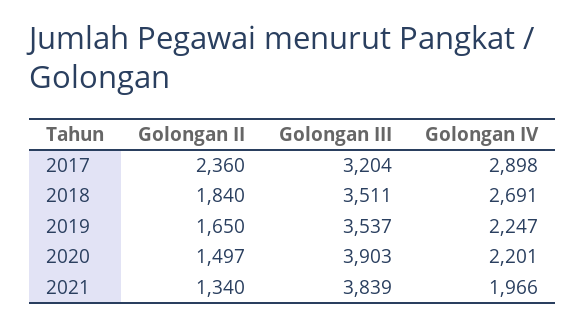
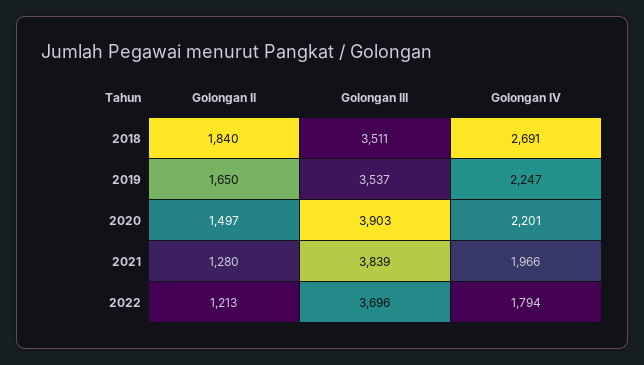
Golongan II, 2017: 2360 -> none
Golongan III, 2017: 3204 -> none
Golongan IV, 2017: 2898 -> none
Golongan II, 2021: 1340 -> 1280
Golongan II, 2022: none -> 1213
Golongan III, 2022: none -> 3696
Golongan IV, 2022: none -> 1794

